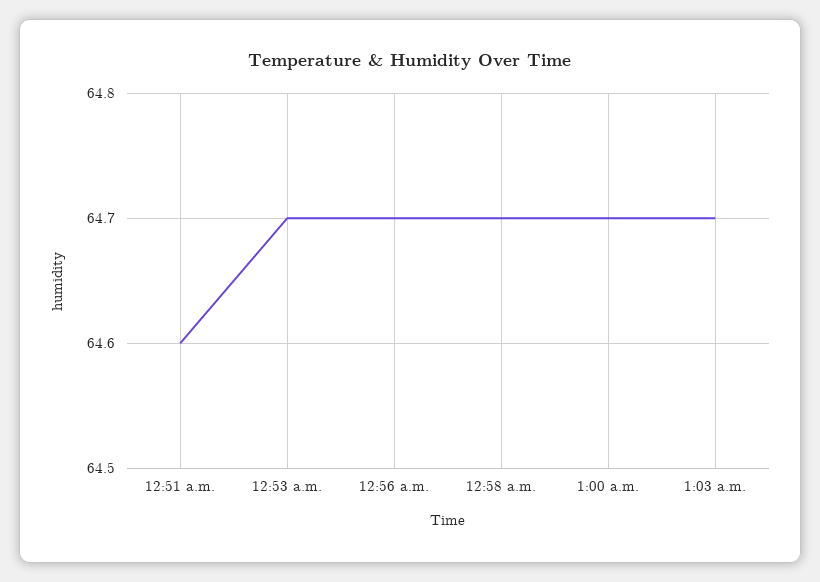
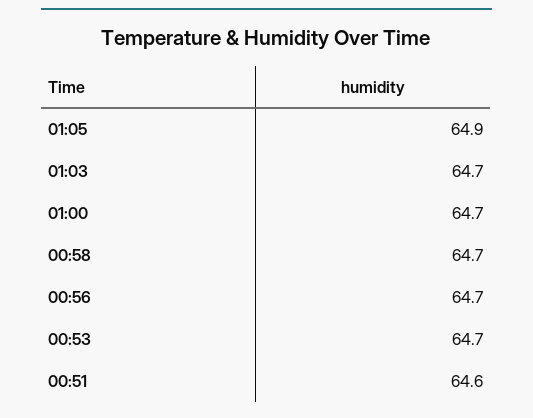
01:05: none -> 64.9

